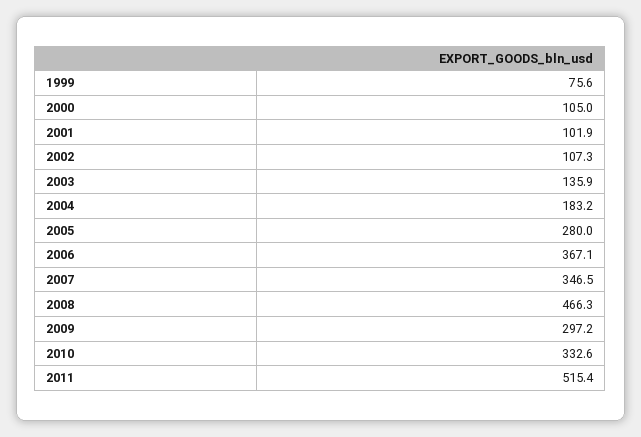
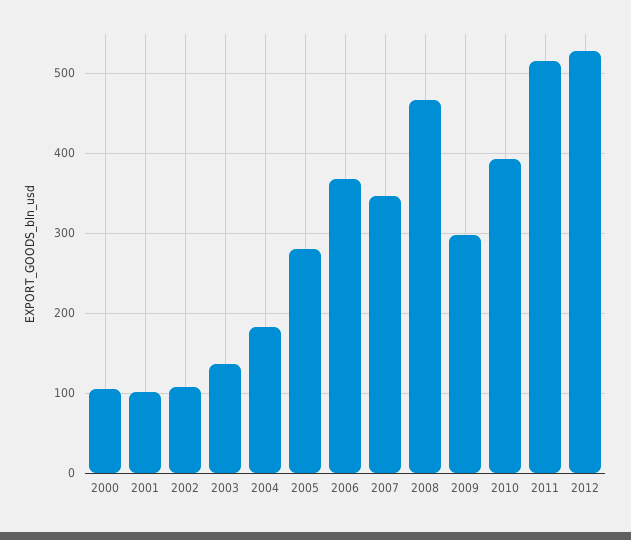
1999: 75.6 -> none
2010: 332.6 -> 390
2012: none -> 530

